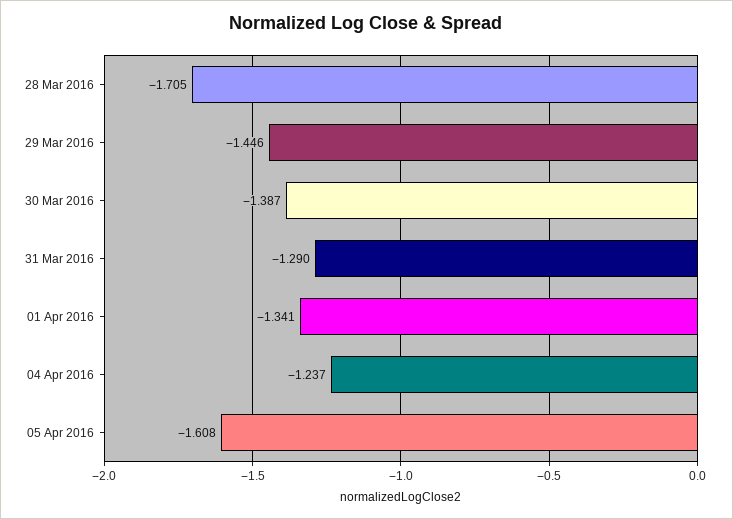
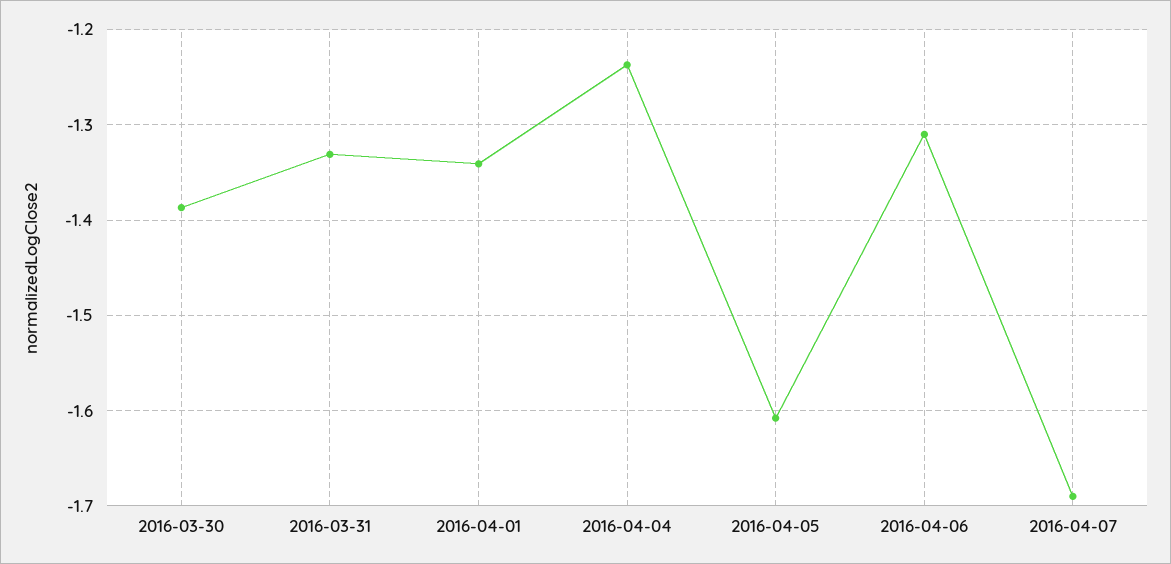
28 Mar 2016: -1.705 -> none
29 Mar 2016: -1.446 -> none
31 Mar 2016: -1.29 -> -1.33
2016-04-06: none -> -1.31
2016-04-07: none -> -1.69

